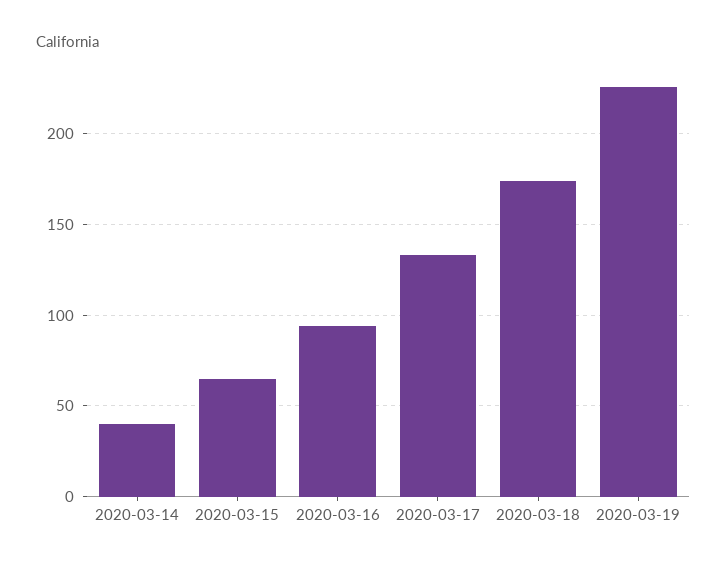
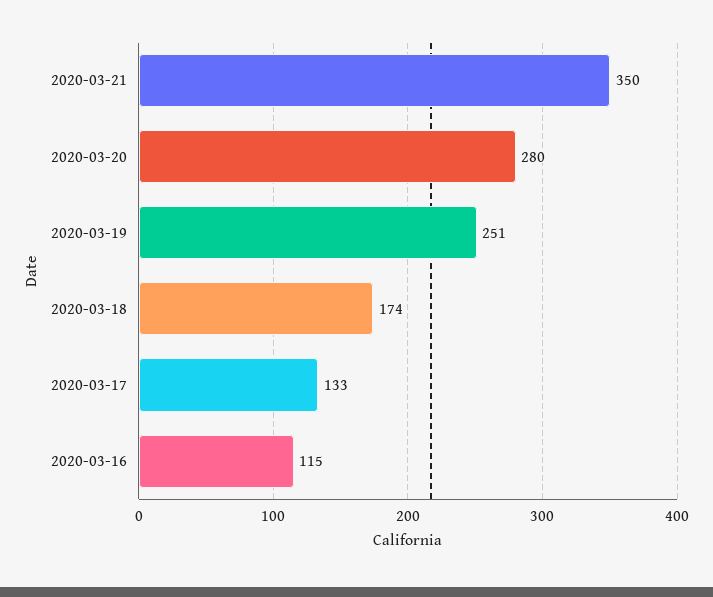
2020-03-14: 40 -> none
2020-03-15: 65 -> none
2020-03-16: 95 -> 115
2020-03-19: 225 -> 251
2020-03-21: none -> 350
2020-03-20: none -> 280

